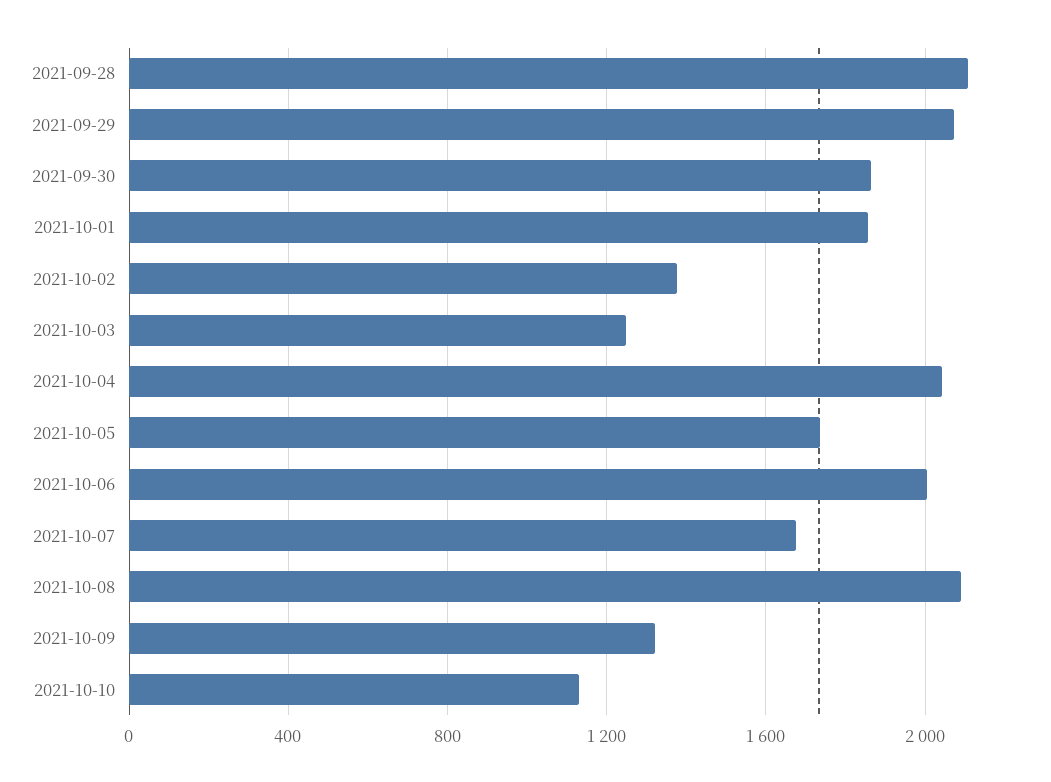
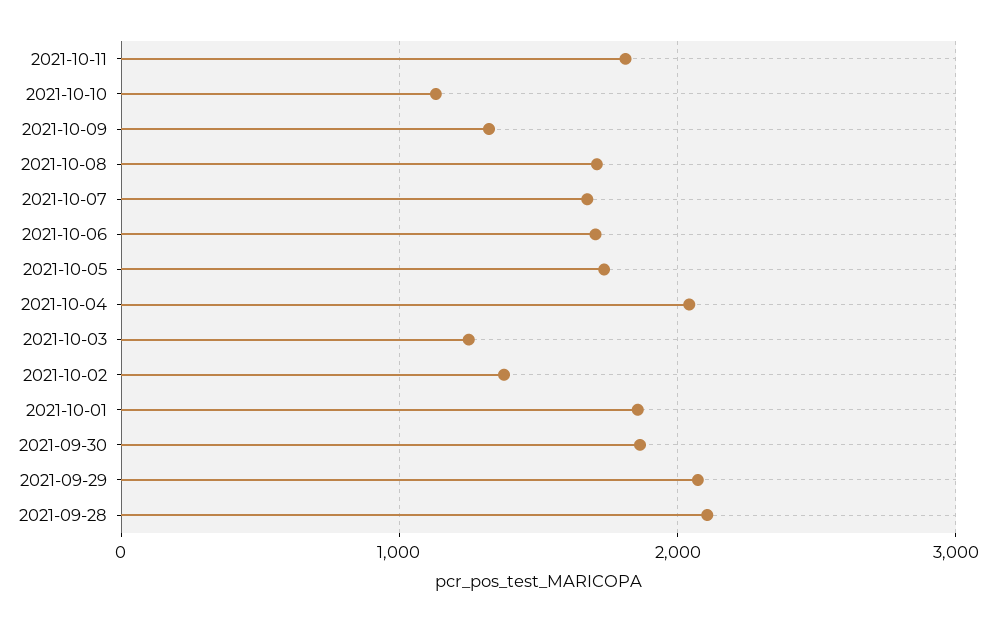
2021-10-06: 2000 -> 1700
2021-10-08: 2100 -> 1700
2021-10-11: none -> 1800

